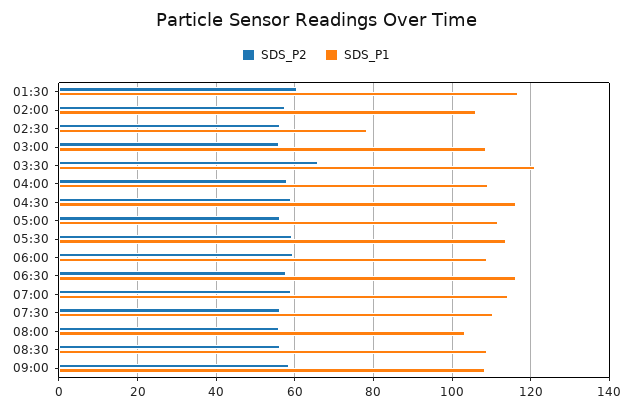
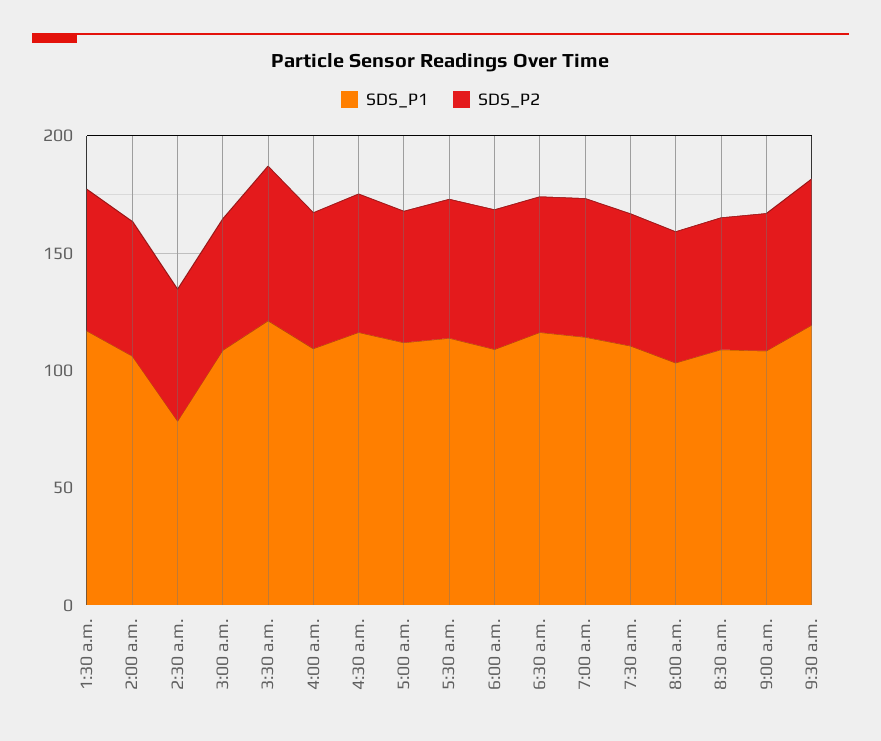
SDS_P1, 9:30 a.m.: none -> 120
SDS_P2, 9:30 a.m.: none -> 60

